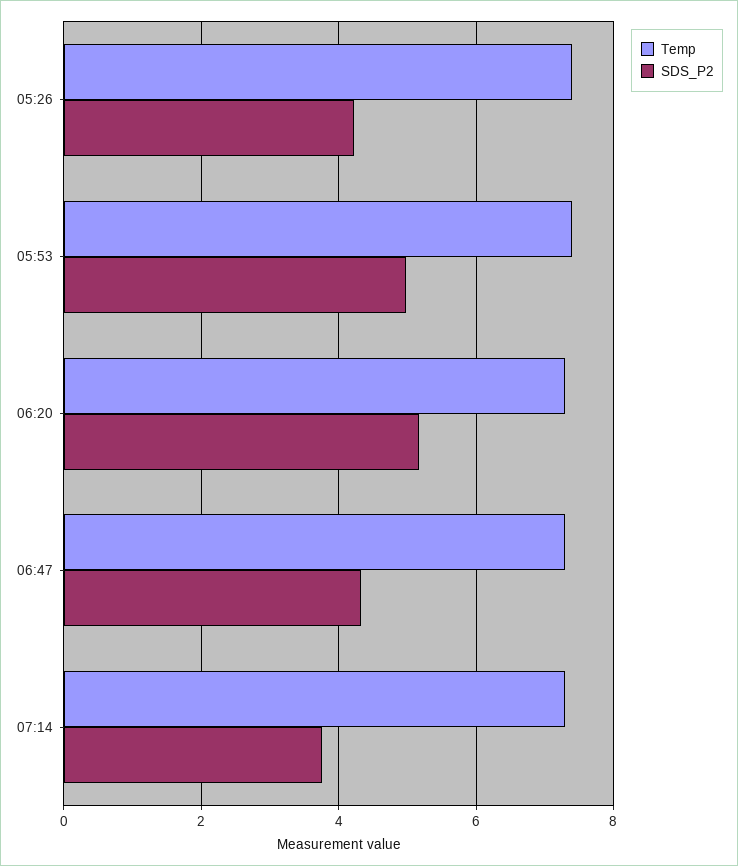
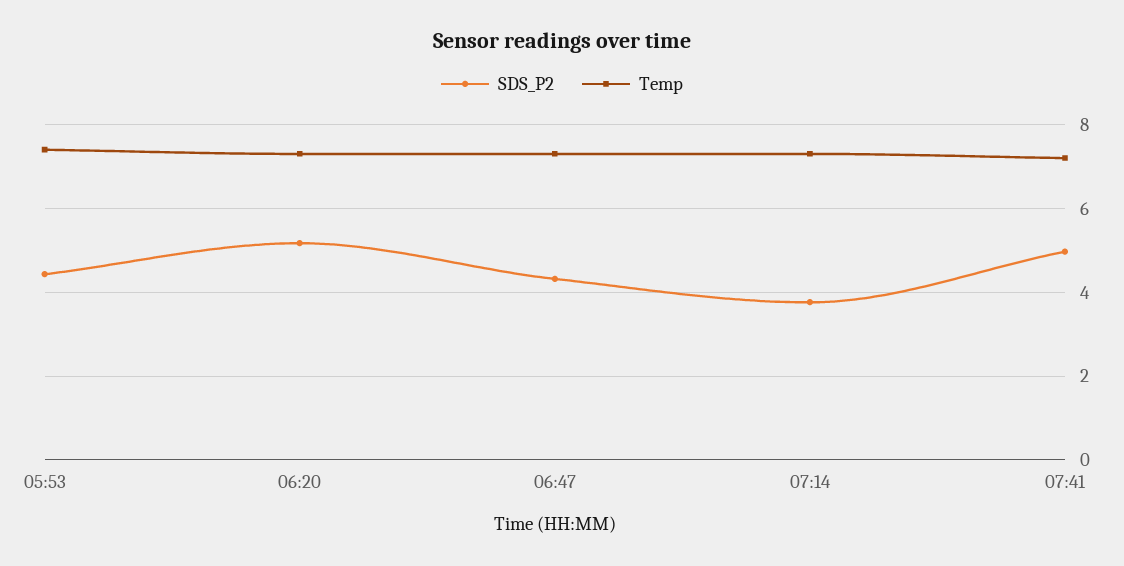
Temp, 05:26: 7.4 -> none
SDS_P2, 05:26: 4.2 -> none
SDS_P2, 05:53: 5 -> 4.4
SDS_P2, 07:41: none -> 5
Temp, 07:41: none -> 7.2

